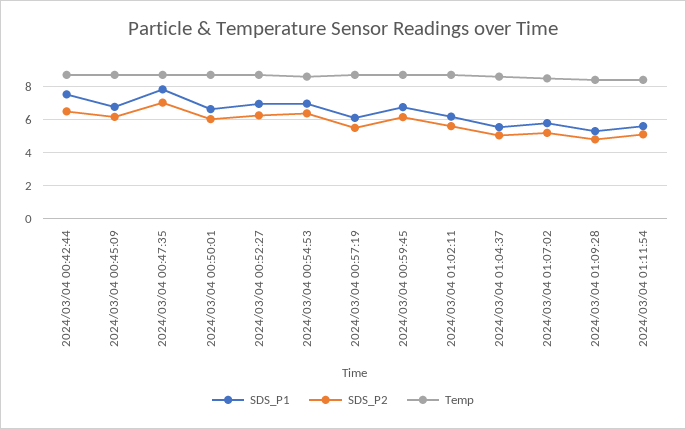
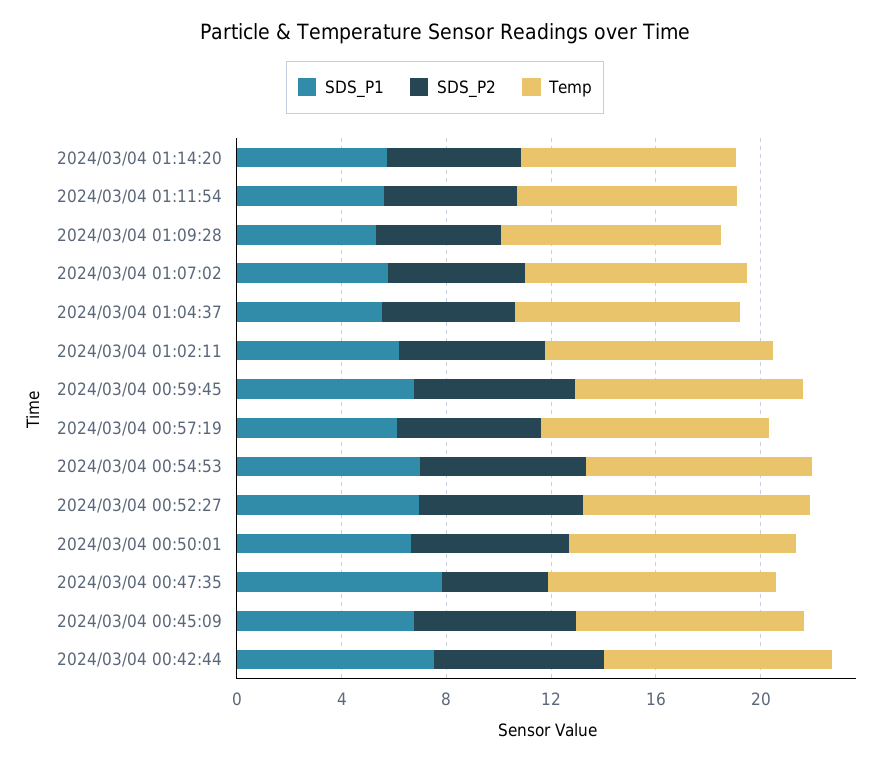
SDS_P2, 2024/03/04 00:47:35: 7 -> 4
SDS_P1, 2024/03/04 01:14:20: none -> 6
SDS_P2, 2024/03/04 01:14:20: none -> 5
Temp, 2024/03/04 01:14:20: none -> 8

